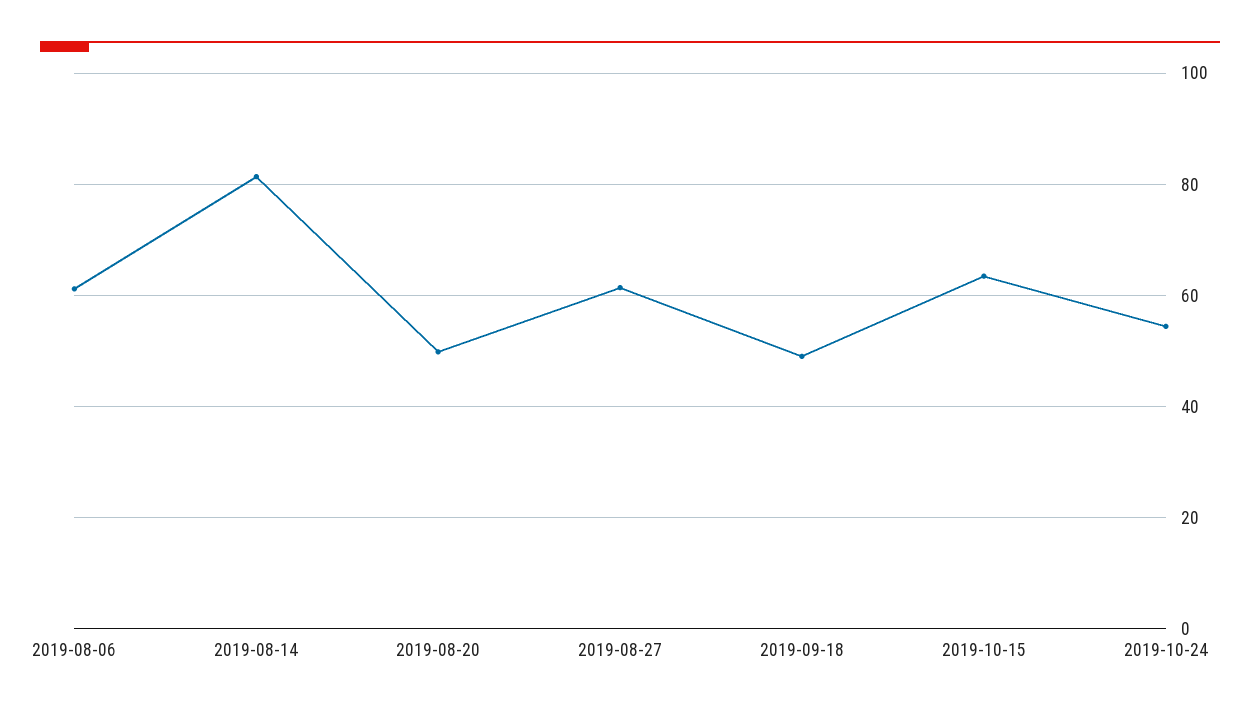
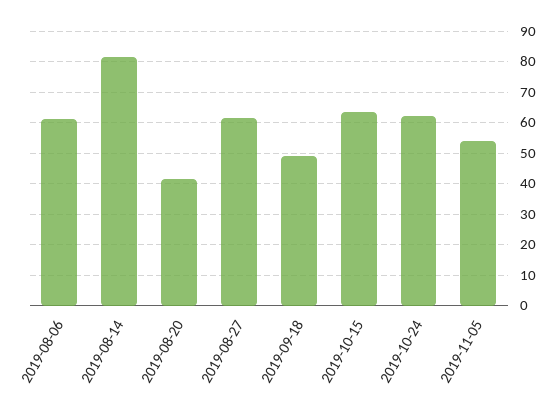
2019-08-20: 50 -> 42
2019-10-24: 54 -> 62
2019-11-05: none -> 54

